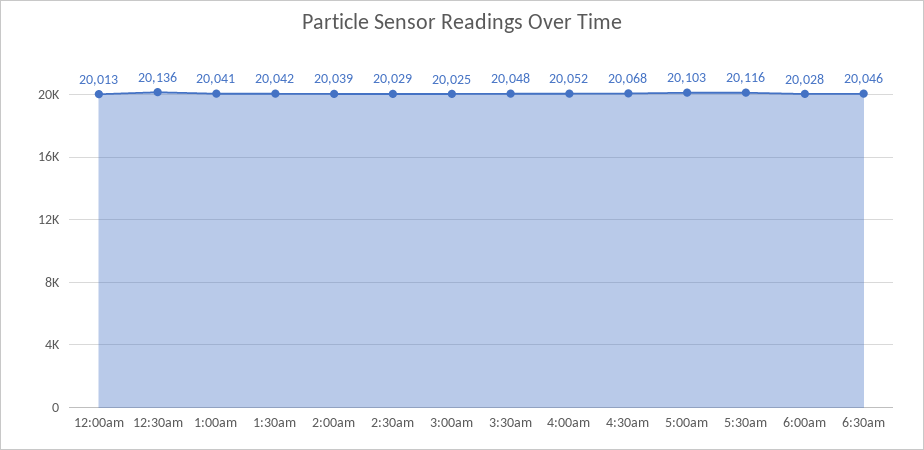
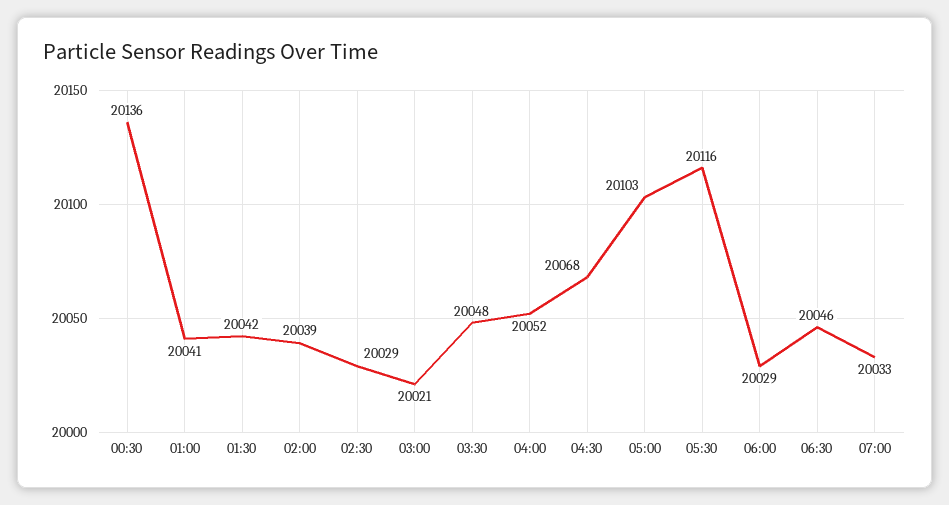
12:00am: 20013 -> none
3:00am: 20025 -> 20021
6:00am: 20028 -> 20029
07:00: none -> 20033

